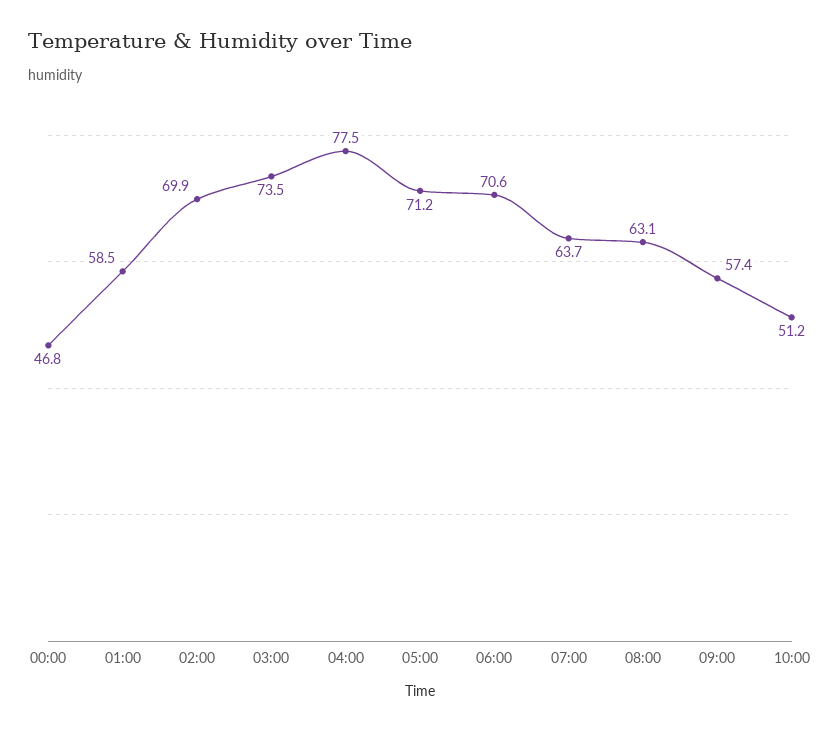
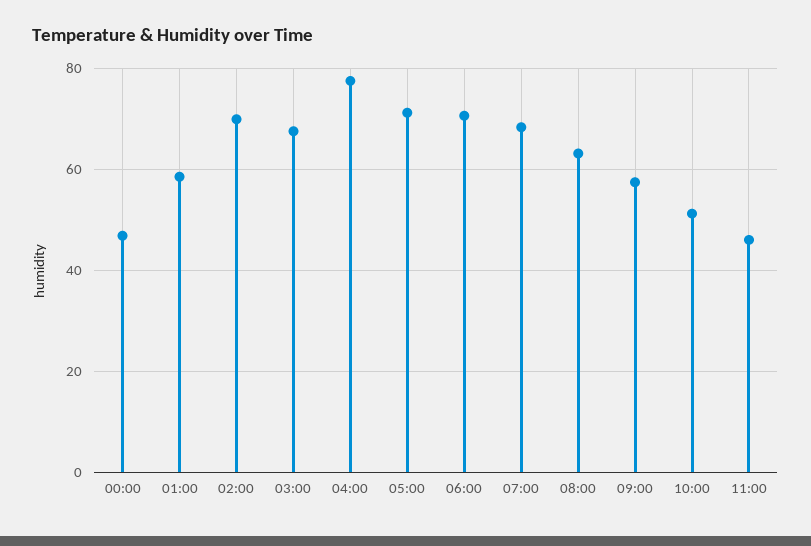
03:00: 73.5 -> 68
07:00: 63.7 -> 68
11:00: none -> 46

